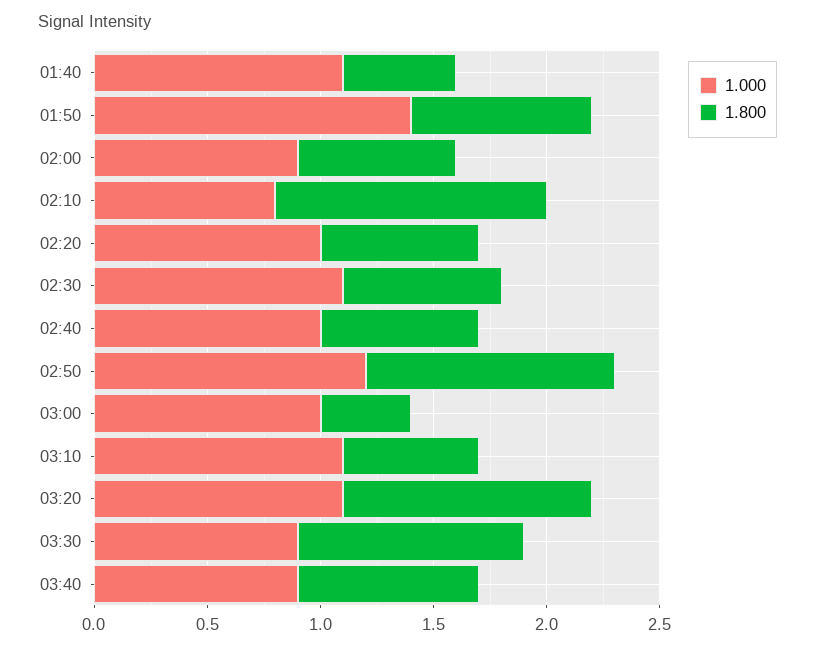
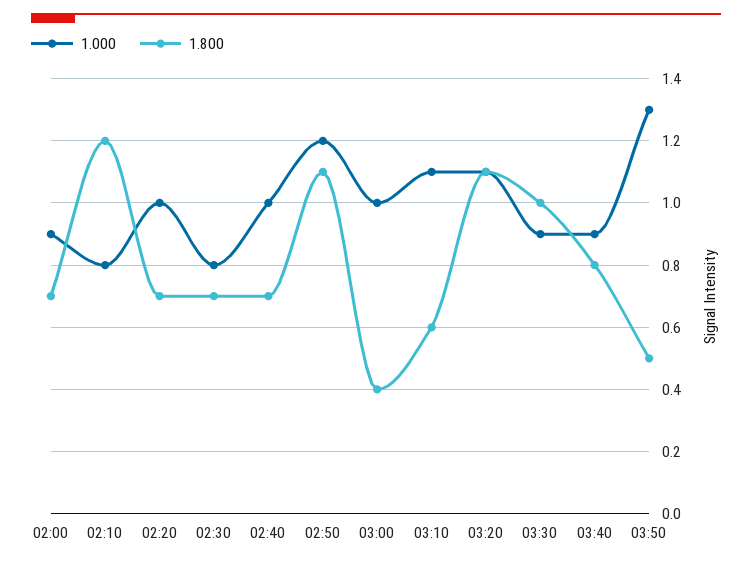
1.000, 01:40: 1.1 -> none
1.800, 01:40: 0.5 -> none
1.000, 01:50: 1.4 -> none
1.800, 01:50: 0.8 -> none
1.000, 02:30: 1.1 -> 0.8
1.000, 03:50: none -> 1.3
1.800, 03:50: none -> 0.5

